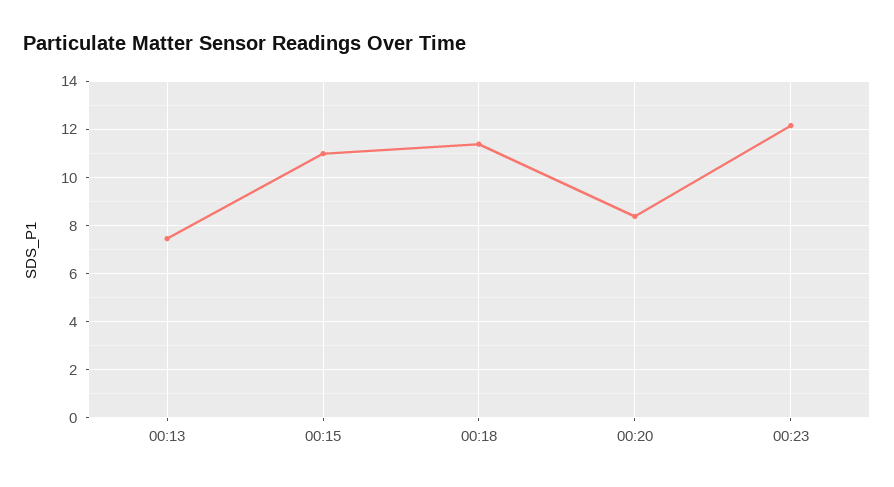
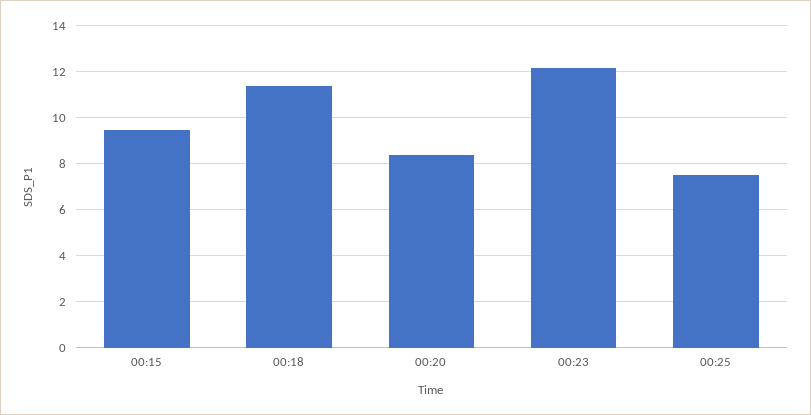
00:13: 7.5 -> none
00:15: 11 -> 9.5
00:25: none -> 7.5

